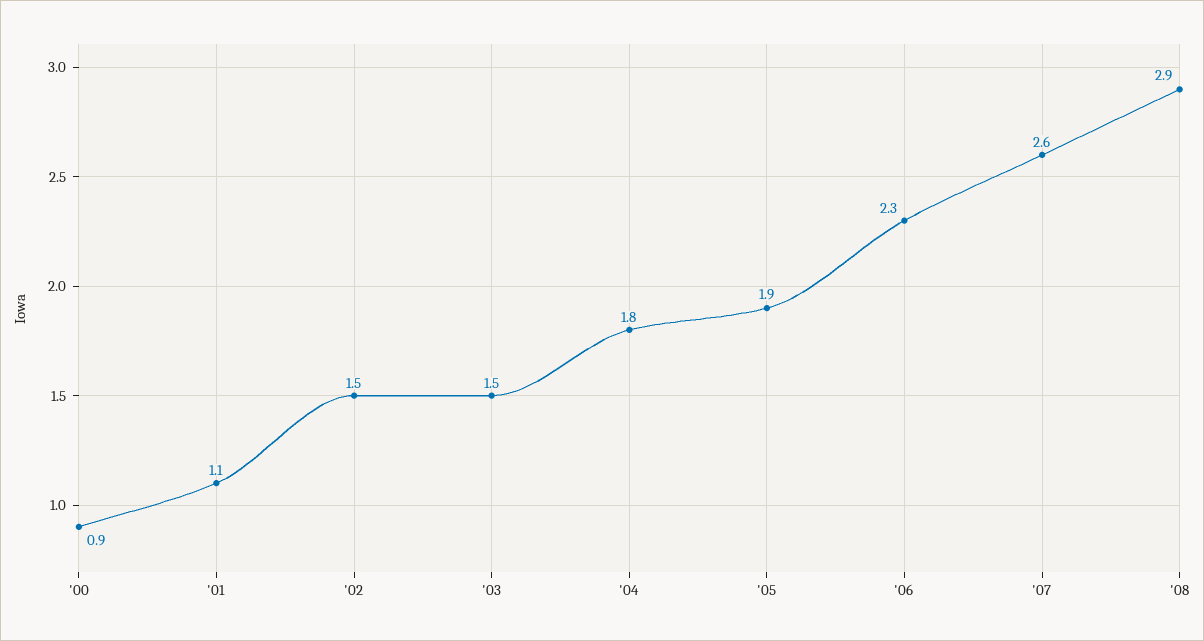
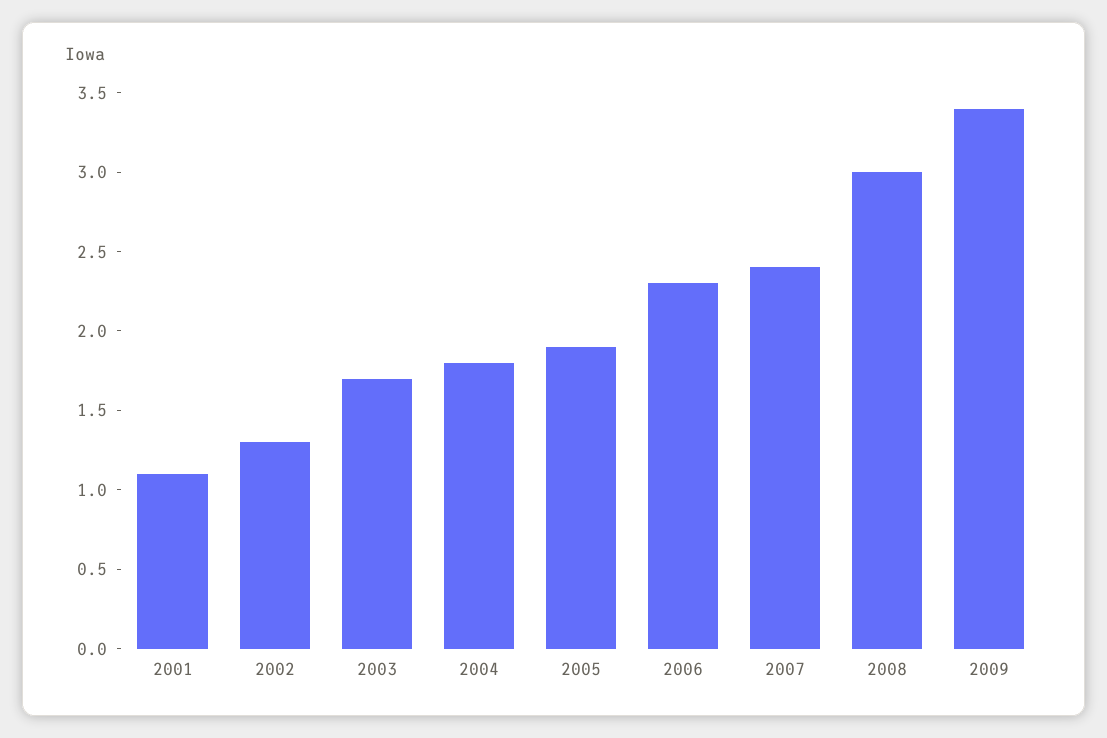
'00: 0.9 -> none
'02: 1.5 -> 1.3
'03: 1.5 -> 1.7
'07: 2.6 -> 2.4
'08: 2.9 -> 3
2009: none -> 3.4

